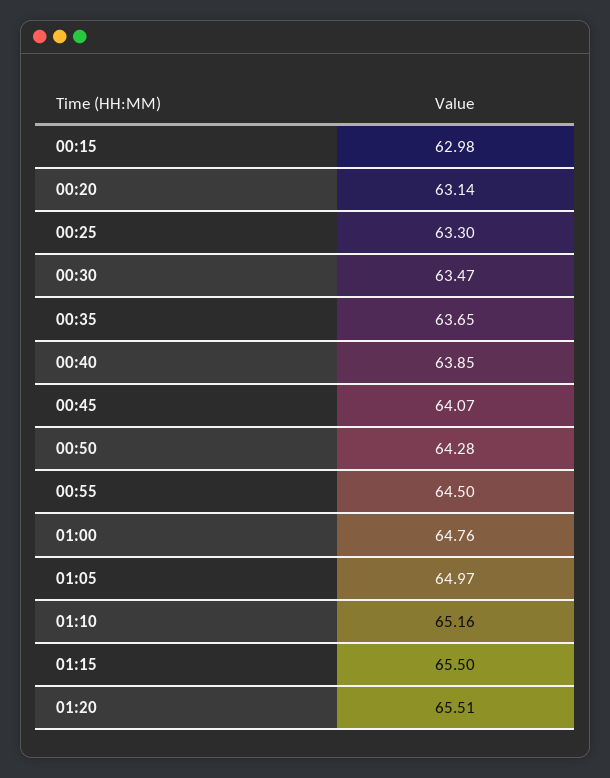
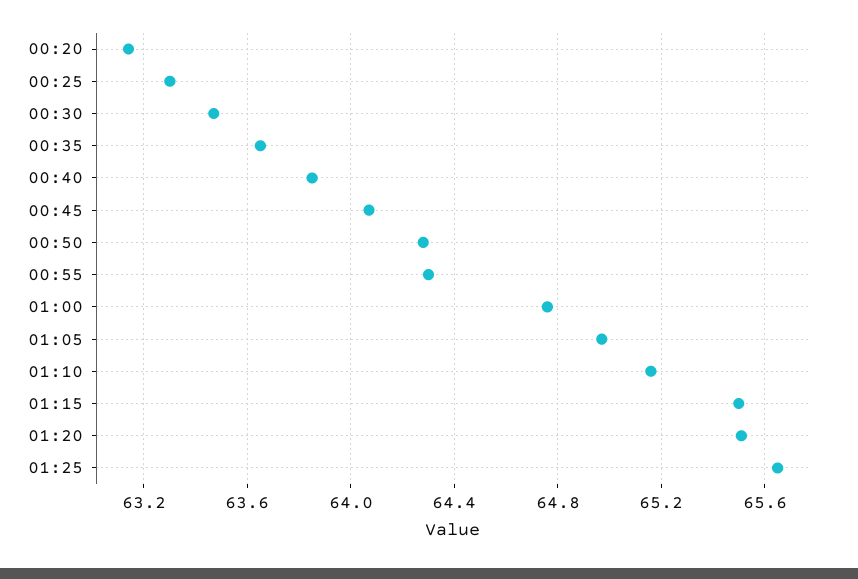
00:15: 62.98 -> none
00:55: 64.5 -> 64.3
01:25: none -> 65.65

